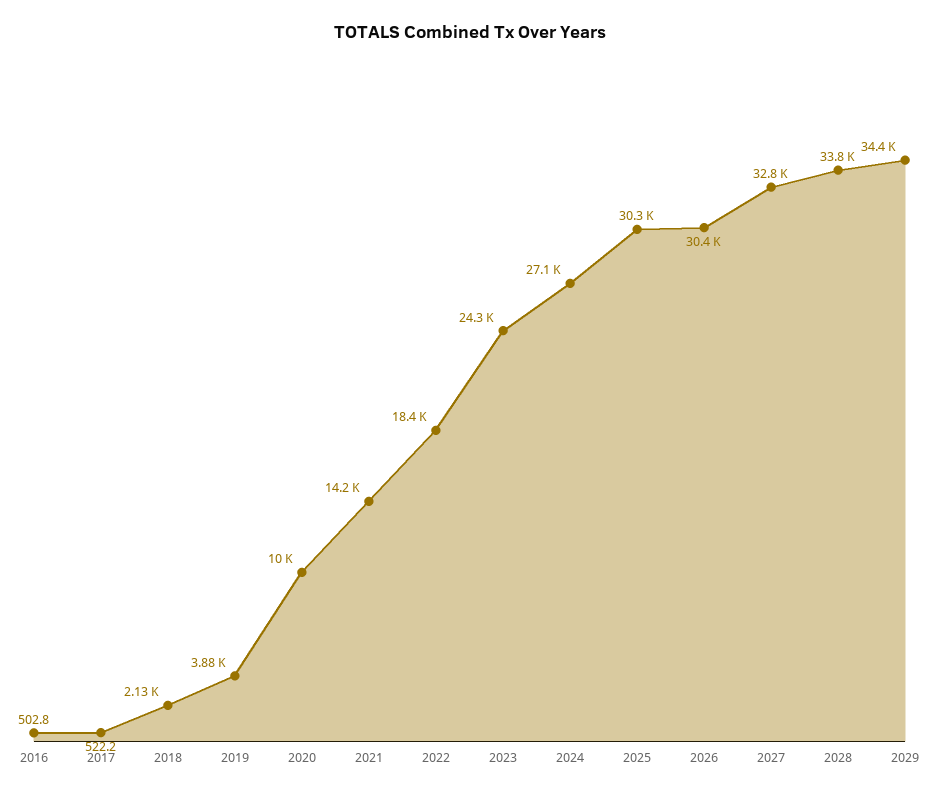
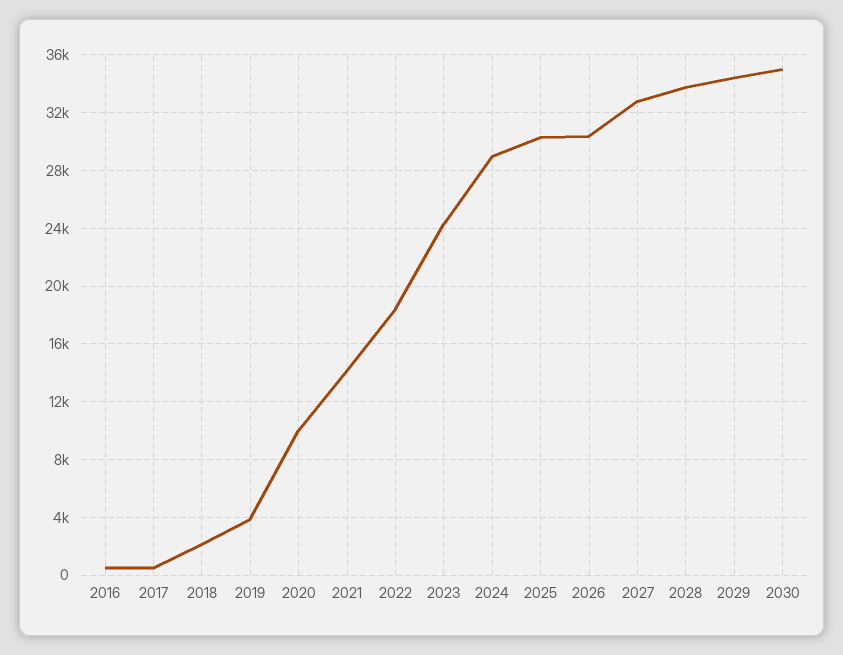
2024: 27100 -> 29000
2030: none -> 35000

